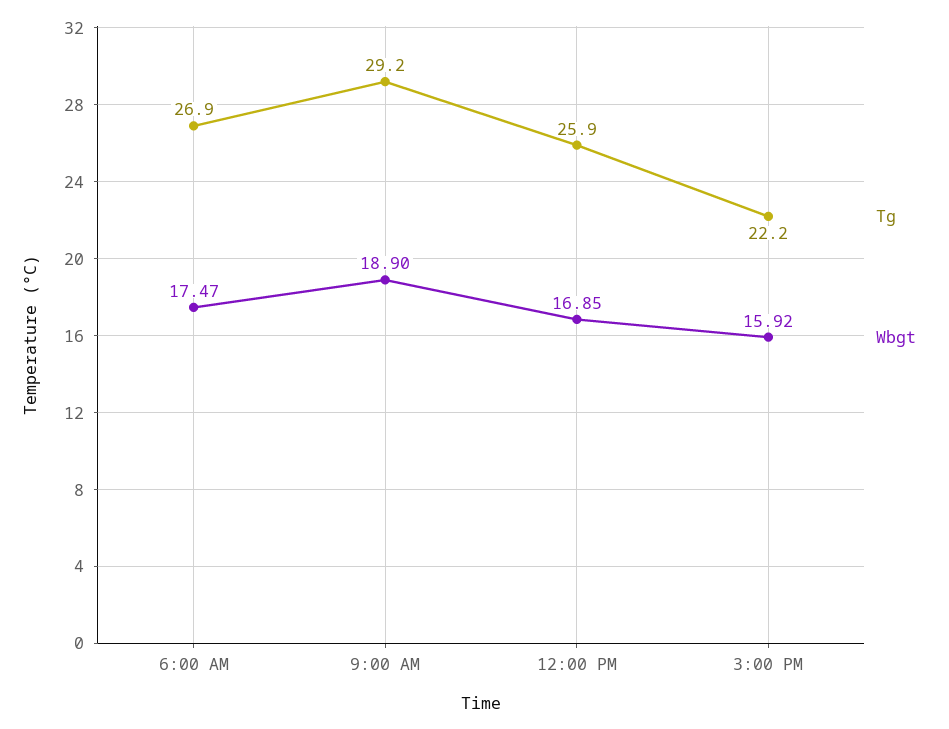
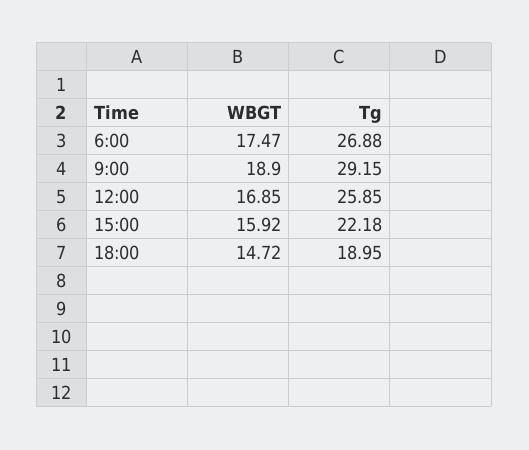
Wbgt, 18:00: none -> 14.72
Tg, 18:00: none -> 18.95

